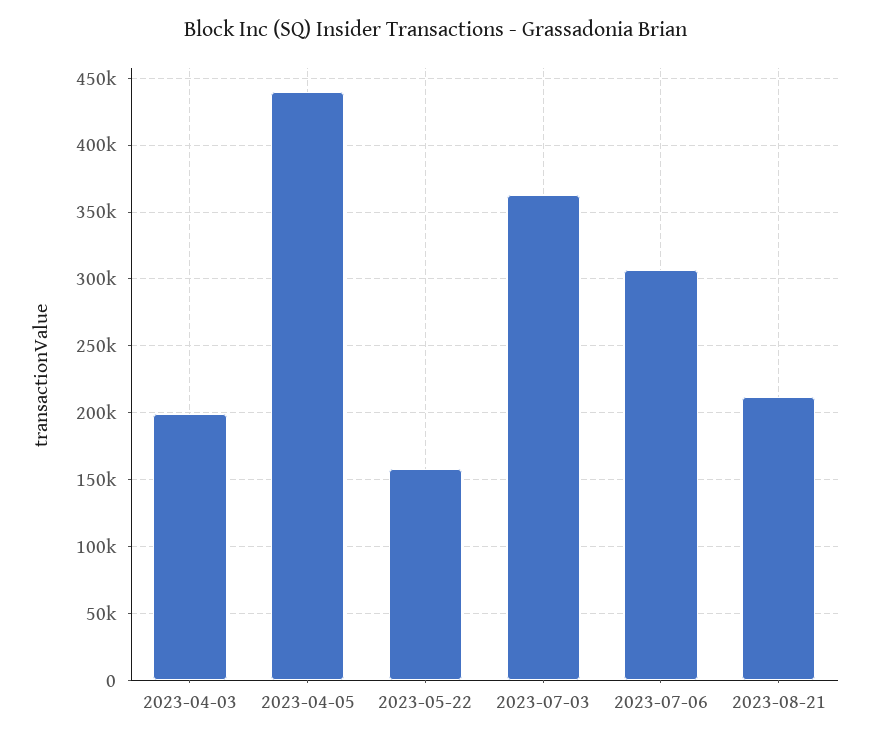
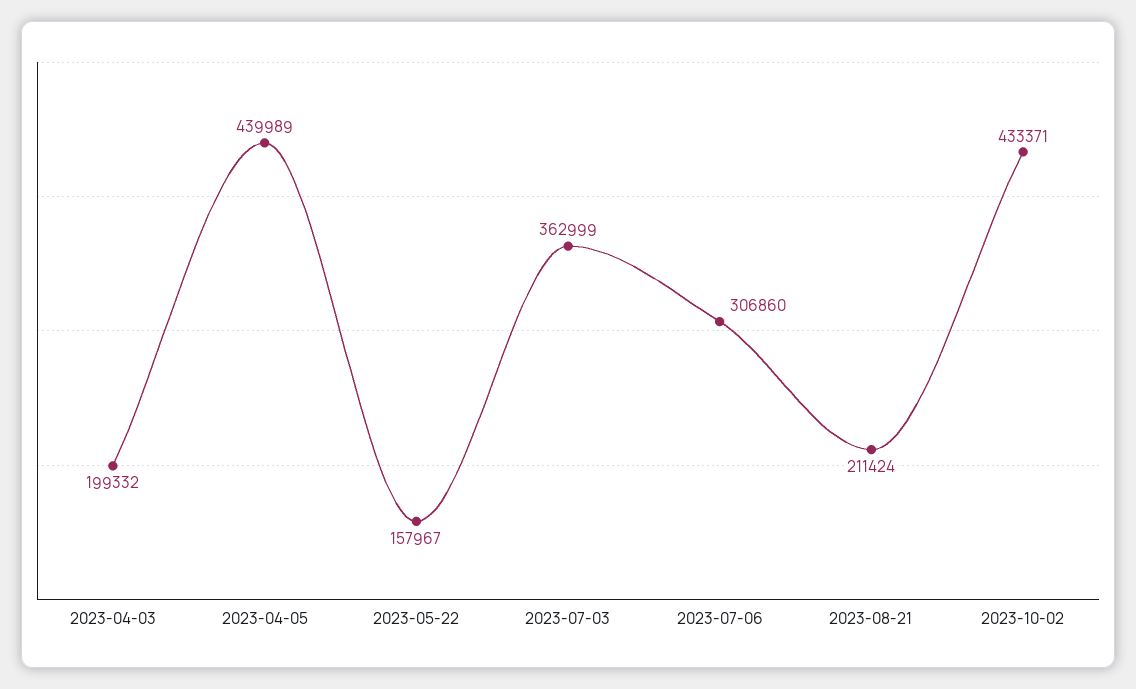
2023-10-02: none -> 433371

